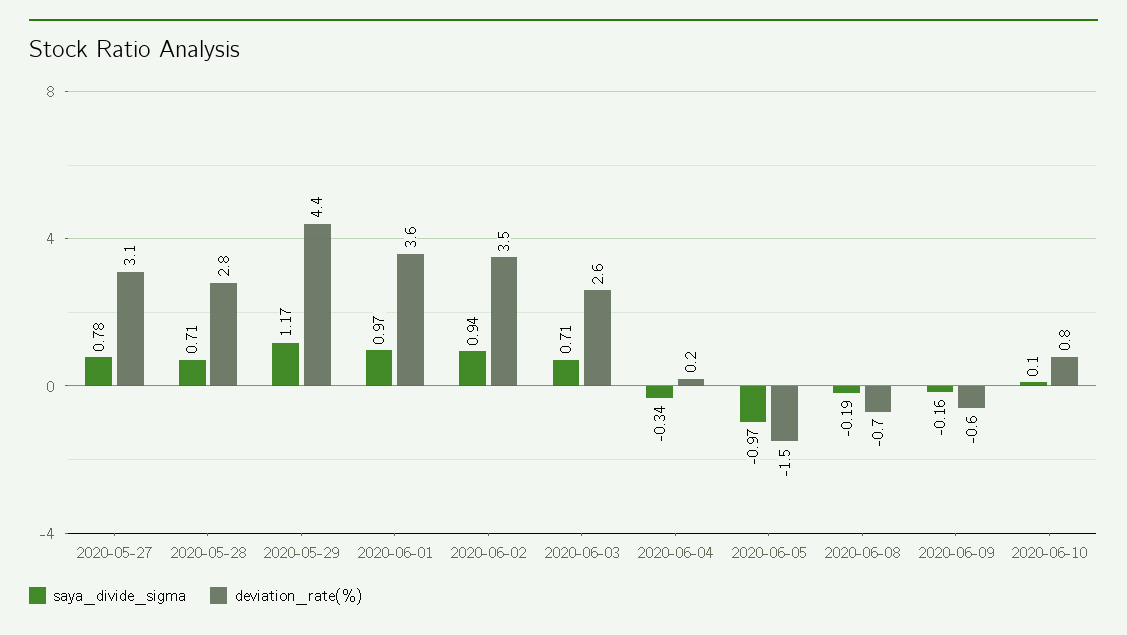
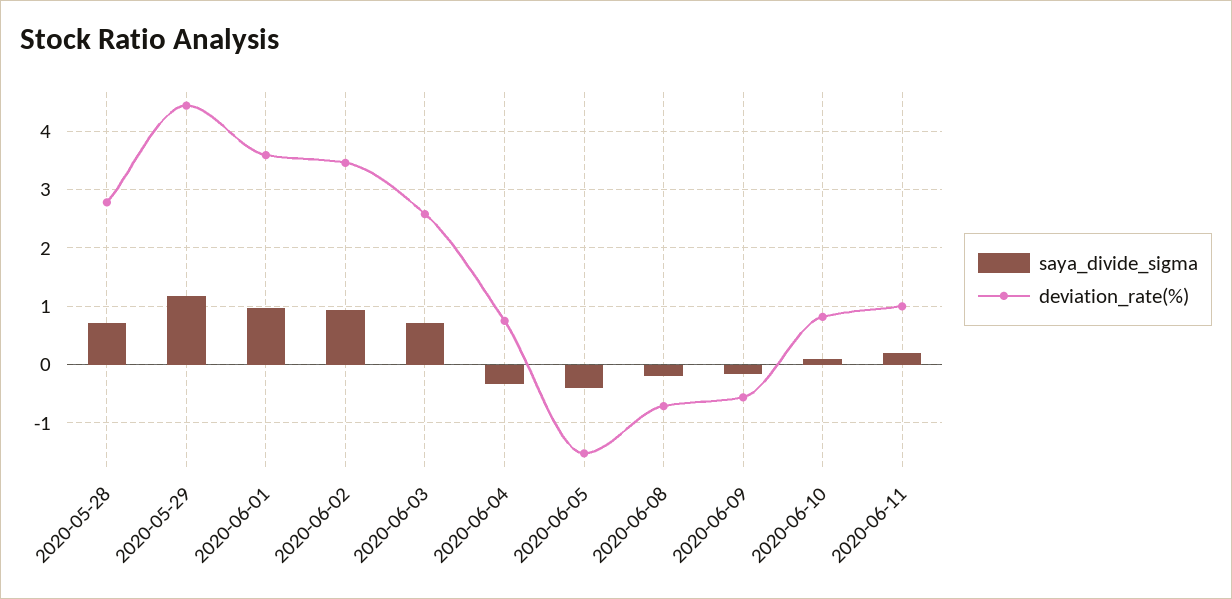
saya_divide_sigma, 2020-05-27: 0.78 -> none
deviation_rate(%), 2020-05-27: 3.1 -> none
deviation_rate(%), 2020-06-04: 0.2 -> 0.8
saya_divide_sigma, 2020-06-05: -0.97 -> -0.4
saya_divide_sigma, 2020-06-11: none -> 0.2
deviation_rate(%), 2020-06-11: none -> 1

